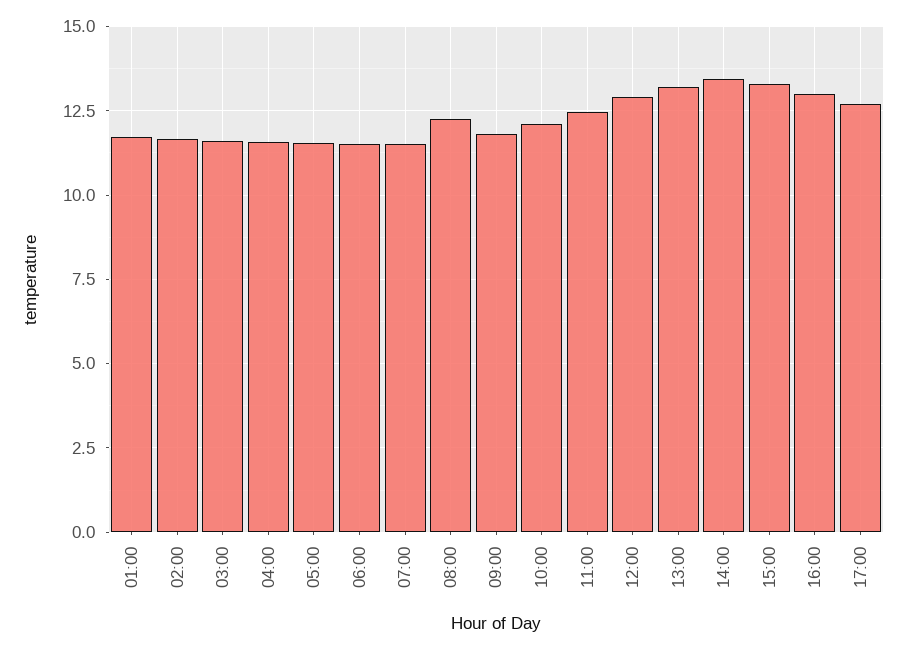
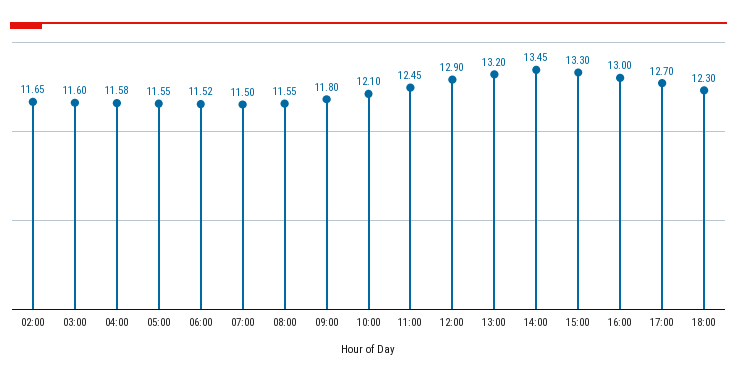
01:00: 11.75 -> none
08:00: 12.25 -> 11.55
18:00: none -> 12.3

